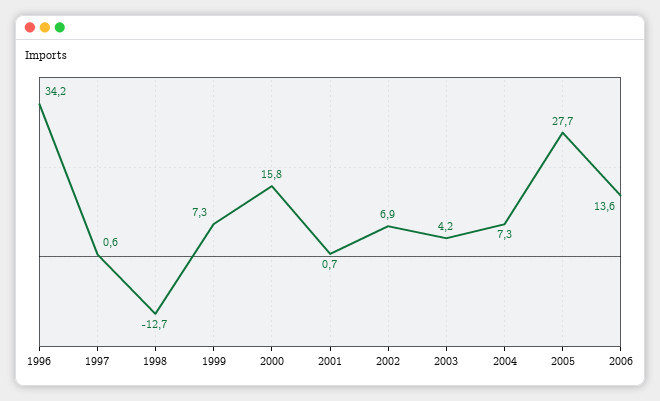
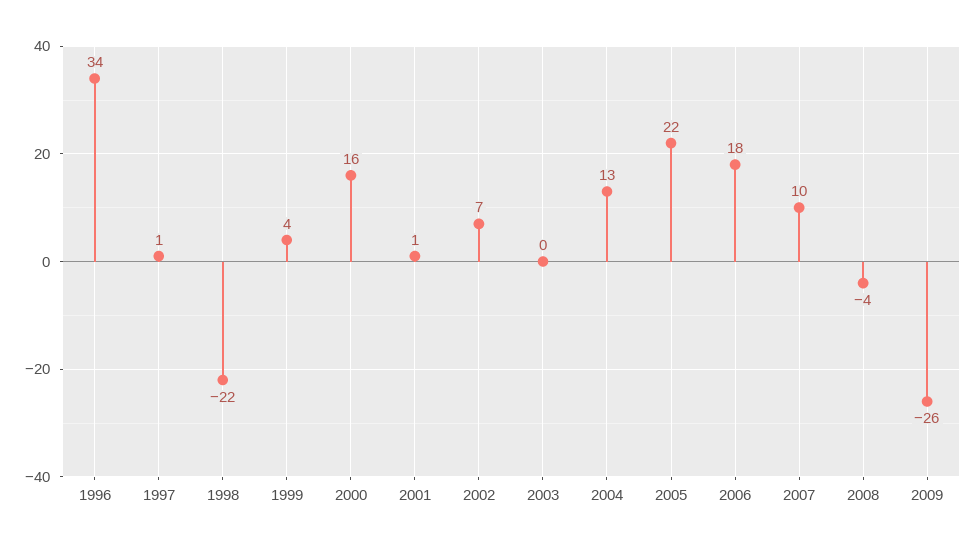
1998: -12.7 -> -22
1999: 7.3 -> 4
2003: 4.2 -> 0
2004: 7.3 -> 13
2005: 27.7 -> 22
2006: 13.6 -> 18
2007: none -> 10
2008: none -> -4
2009: none -> -26

